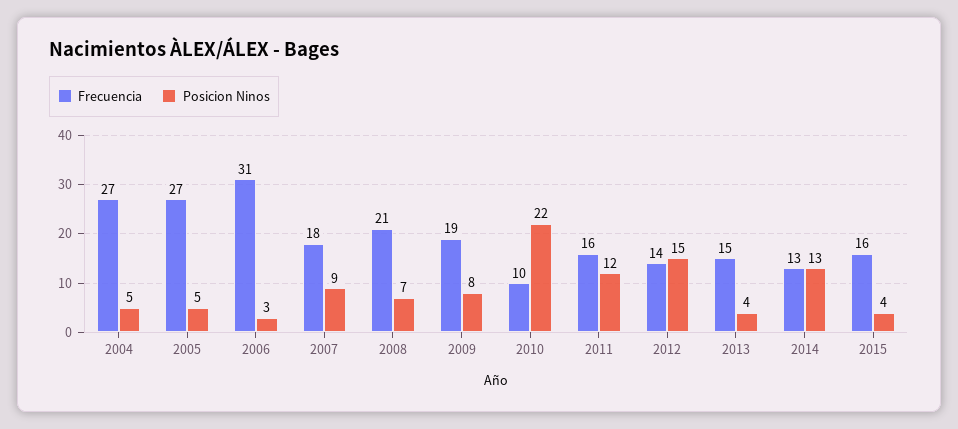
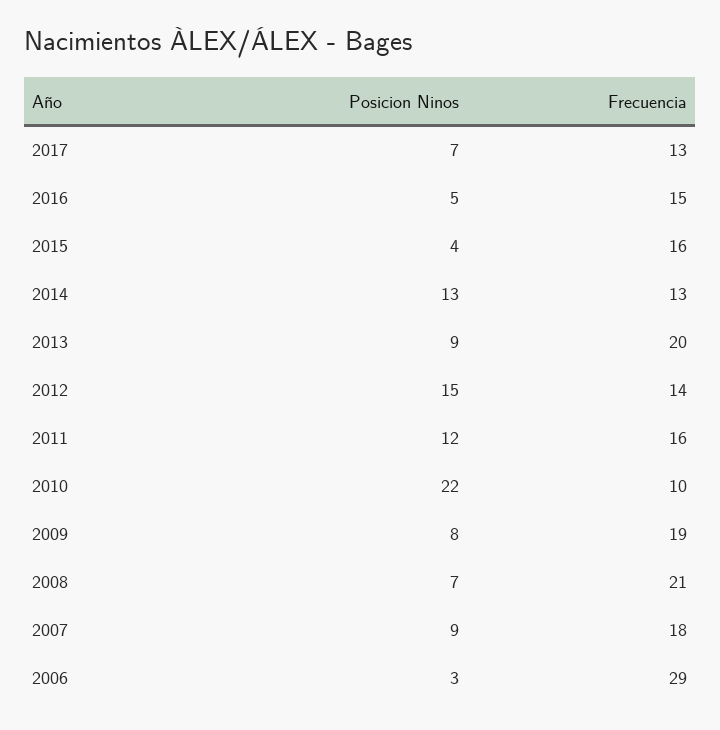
Frecuencia, 2004: 27 -> none
Posicion Ninos, 2004: 5 -> none
Frecuencia, 2005: 27 -> none
Posicion Ninos, 2005: 5 -> none
Frecuencia, 2006: 31 -> 29
Frecuencia, 2013: 15 -> 20
Posicion Ninos, 2013: 4 -> 9
Posicion Ninos, 2017: none -> 7
Frecuencia, 2017: none -> 13
Posicion Ninos, 2016: none -> 5
Frecuencia, 2016: none -> 15

